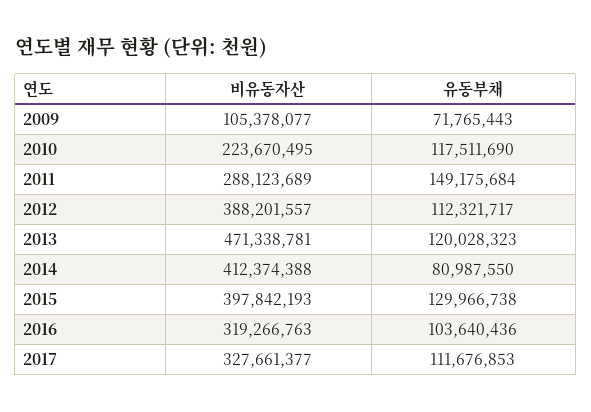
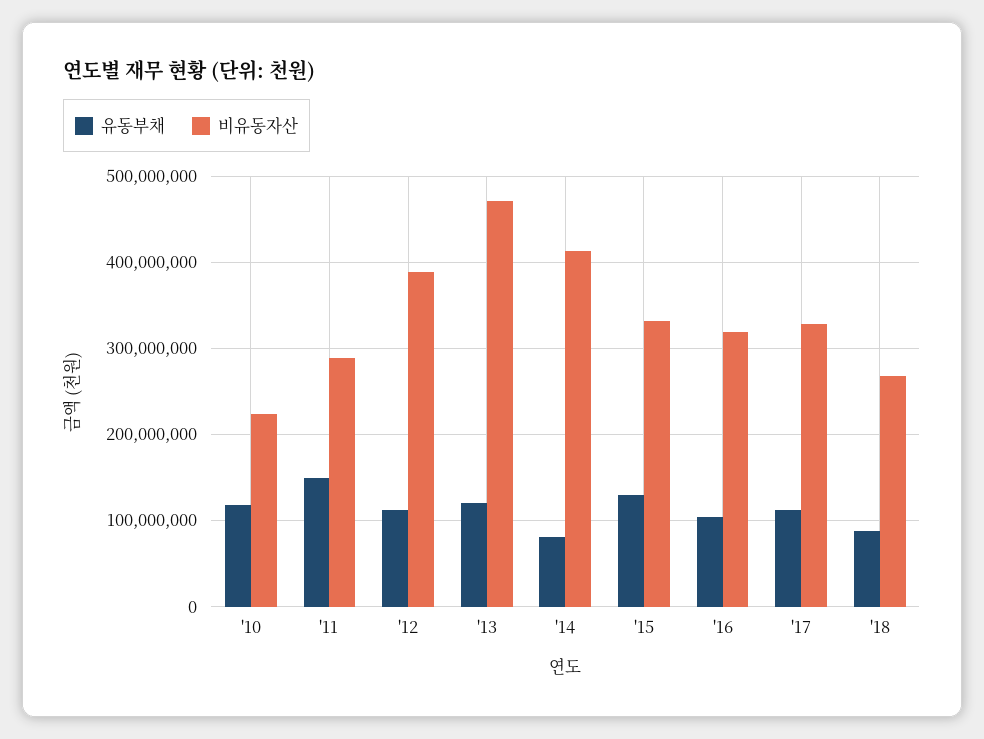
비유동자산, 2009: 105378077 -> none
유동부채, 2009: 71765443 -> none
비유동자산, 2015: 397842193 -> 330000000
유동부채, '18: none -> 90000000
비유동자산, '18: none -> 270000000

